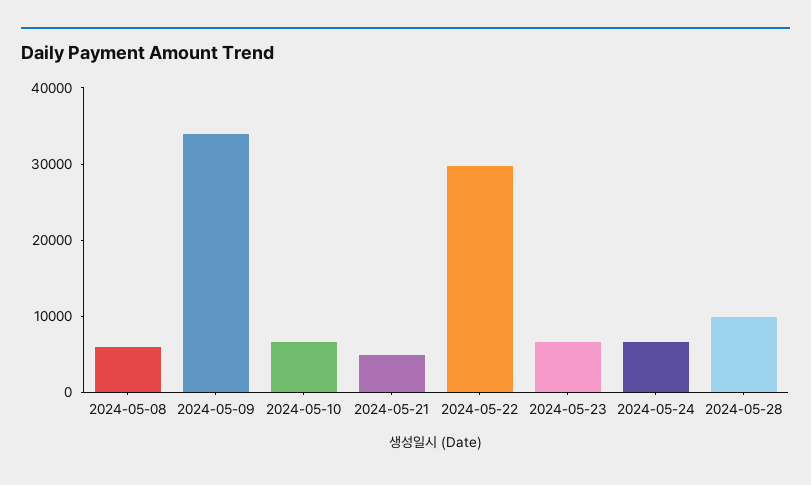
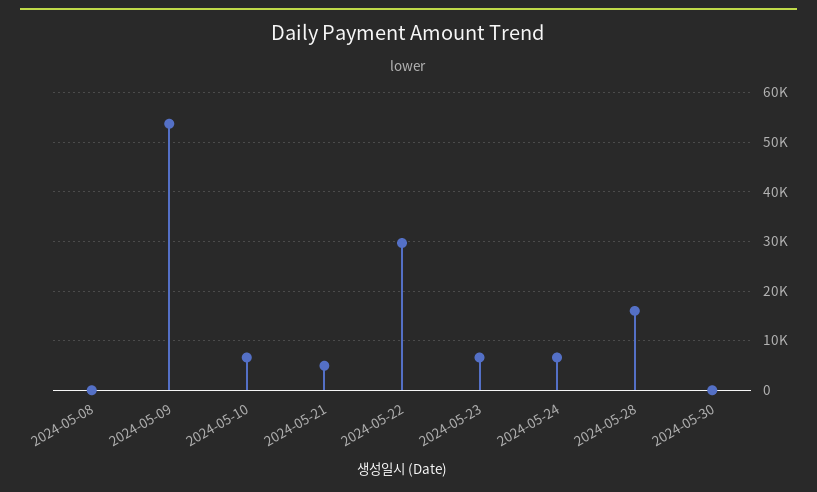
2024-05-08: 6000 -> 0
2024-05-09: 34000 -> 54000
2024-05-28: 10000 -> 16000
2024-05-30: none -> 0

